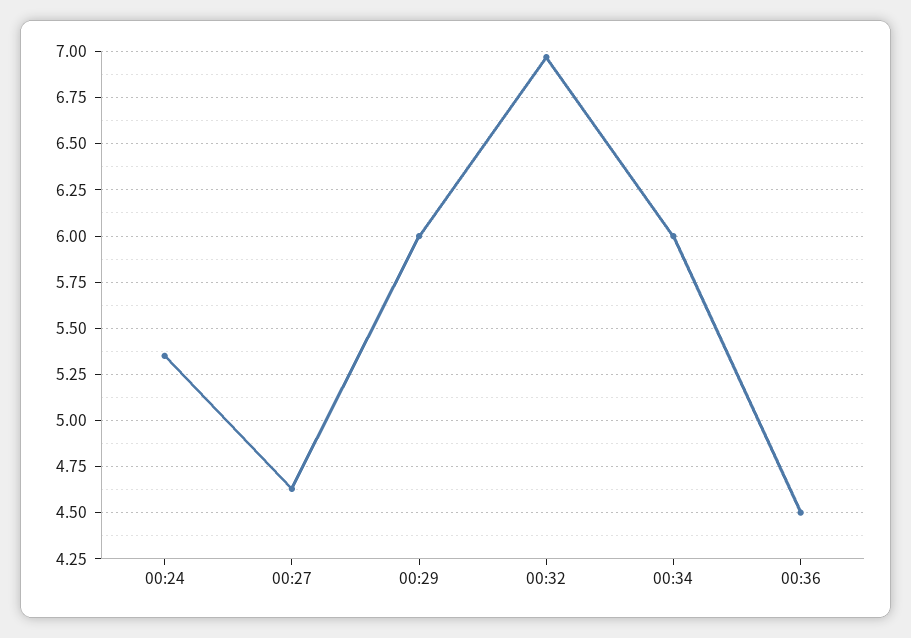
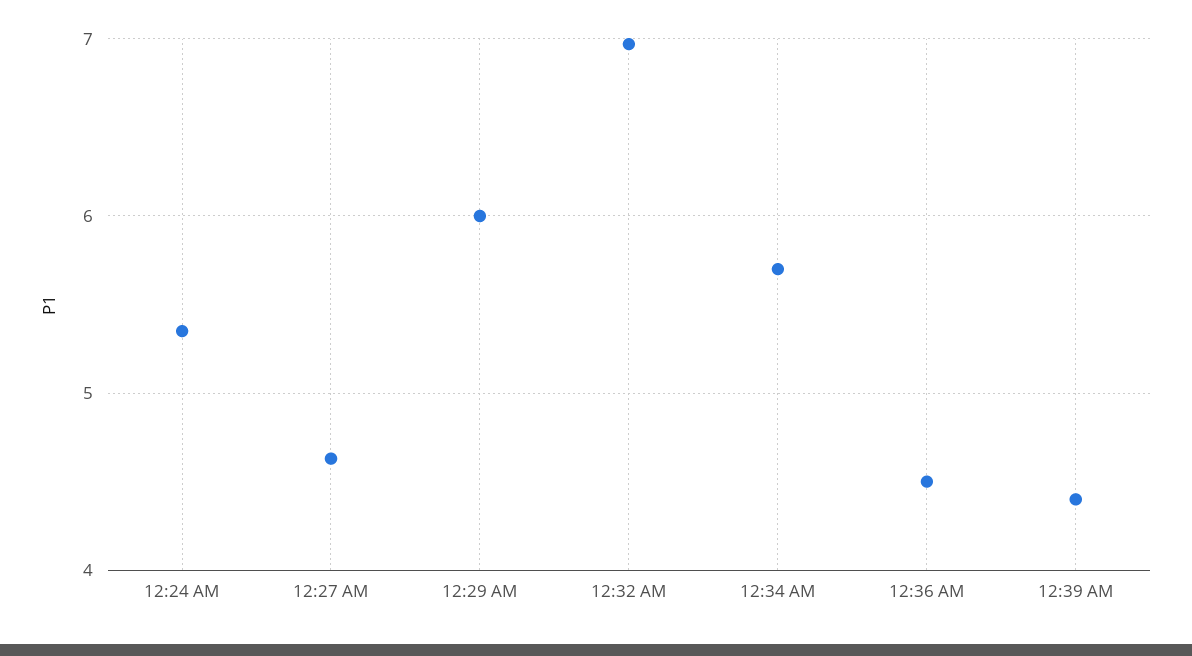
00:34: 6 -> 5.7
12:39 AM: none -> 4.4

